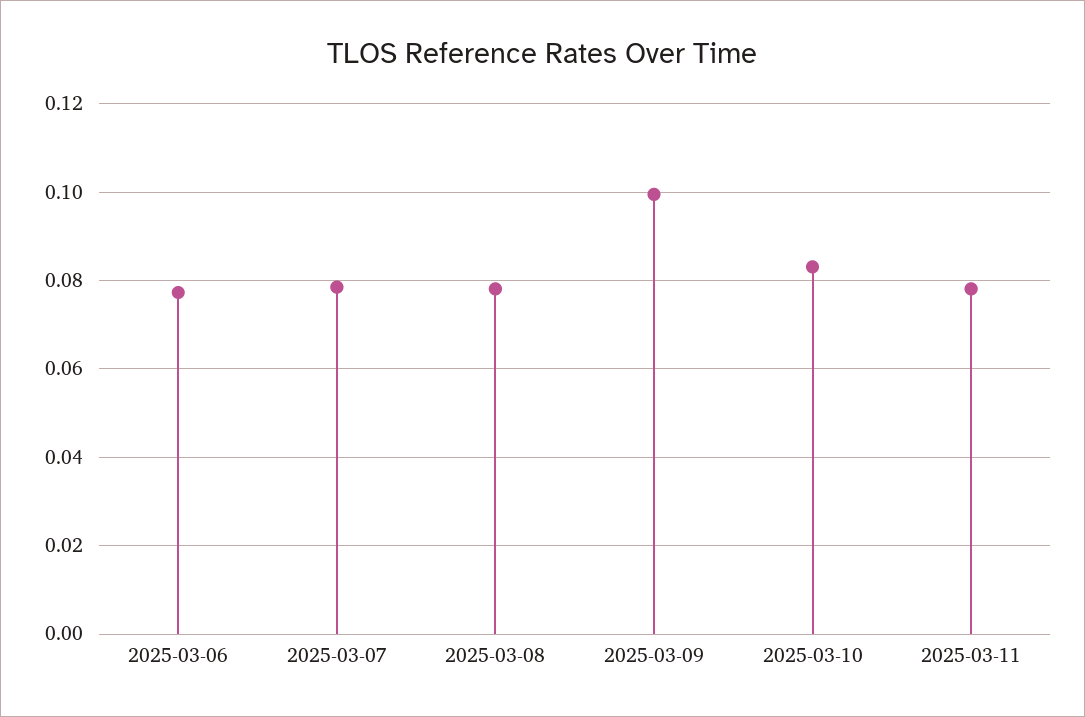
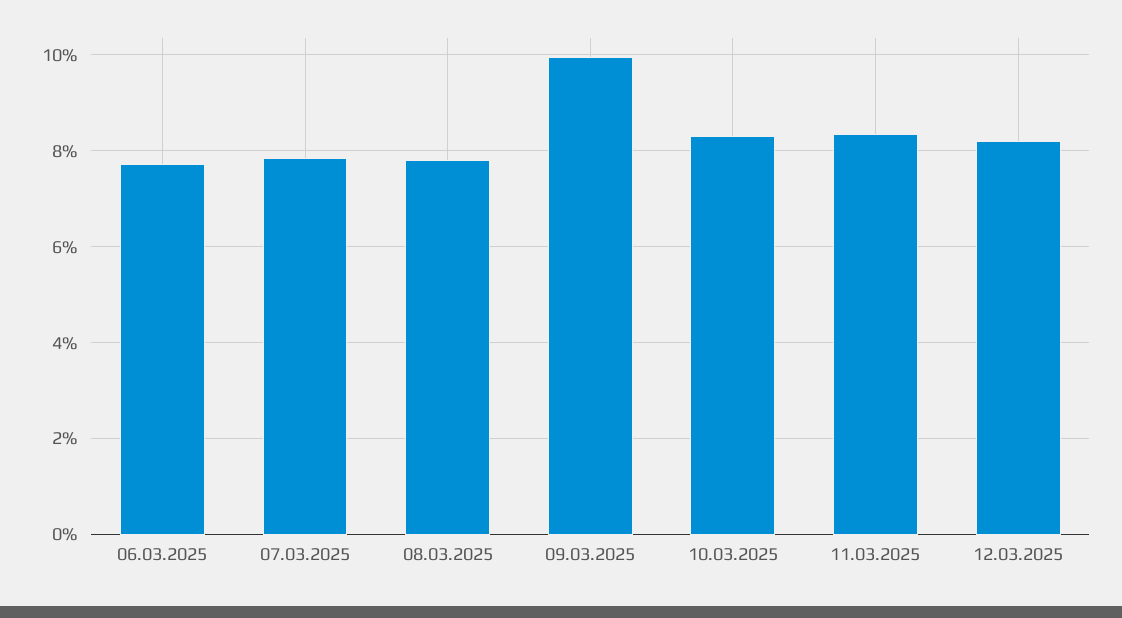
2025-03-11: 0.078 -> 0.084
12.03.2025: none -> 0.082

